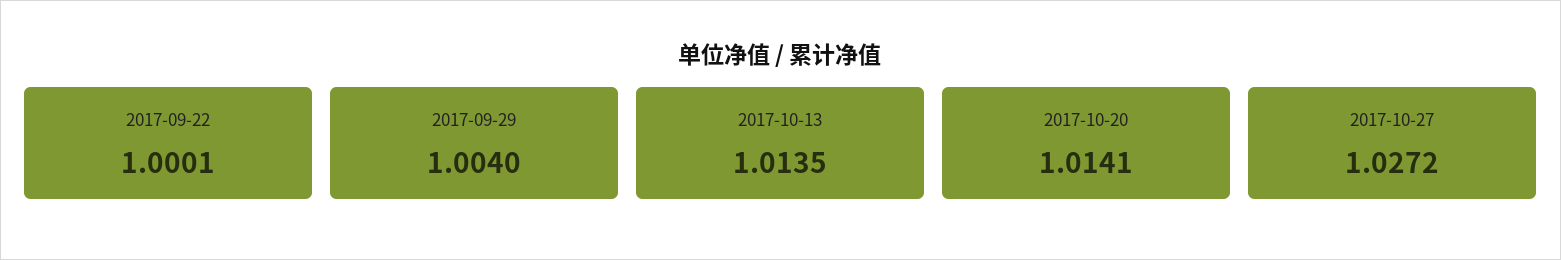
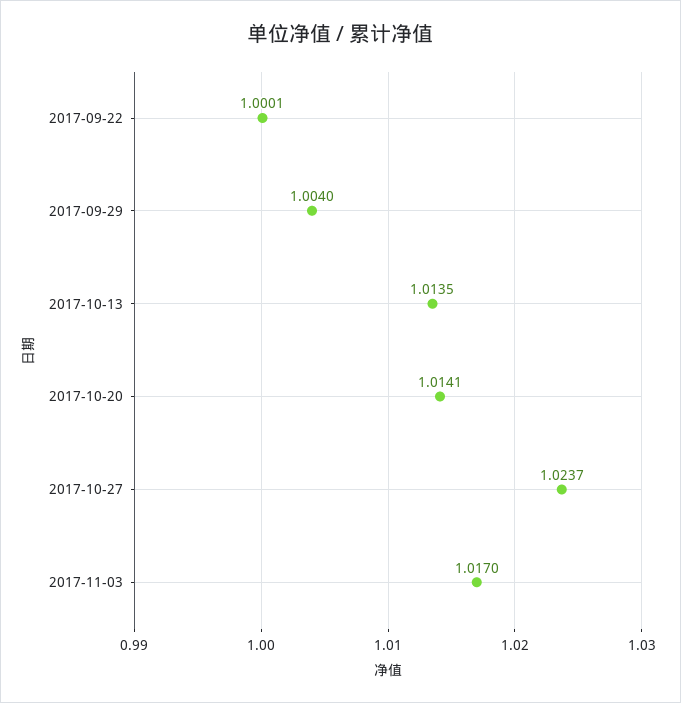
2017-10-27: 1.0272 -> 1.0237
2017-11-03: none -> 1.017

